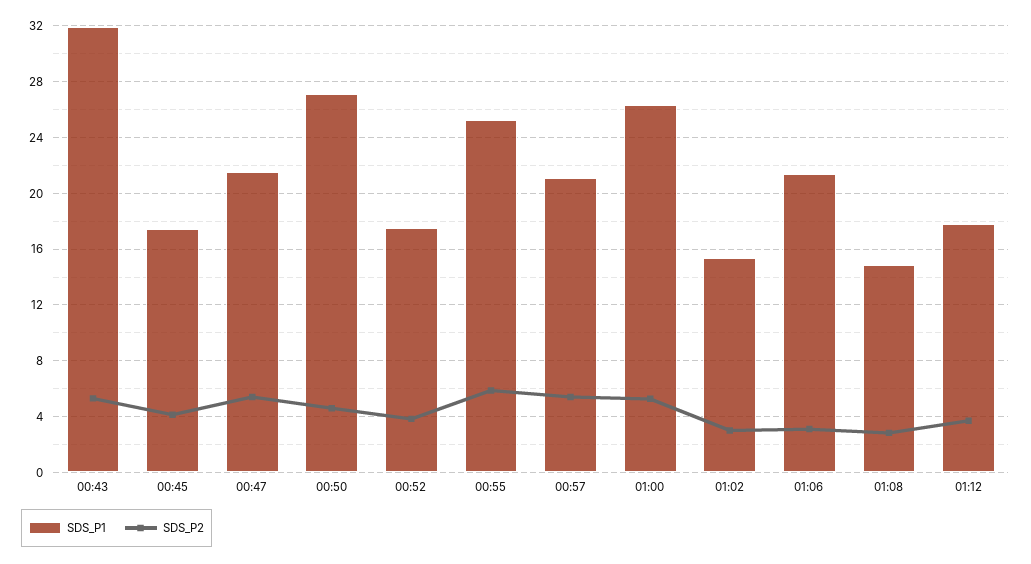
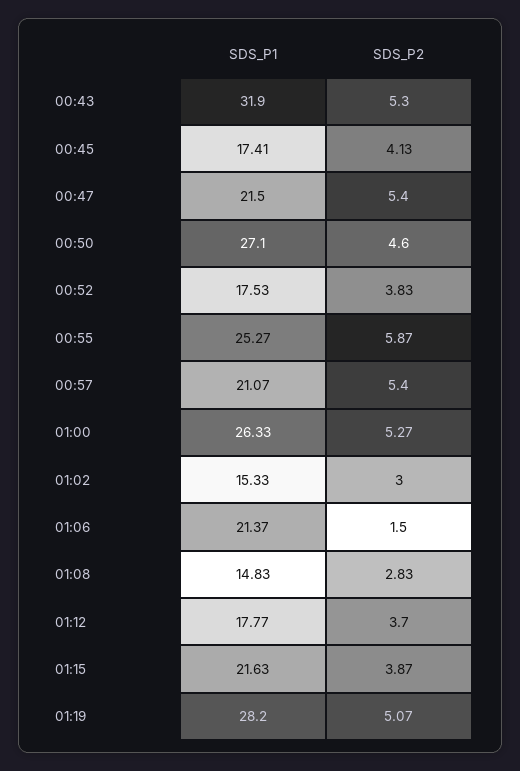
SDS_P2, 01:06: 3 -> 1.5
SDS_P1, 01:15: none -> 21.63
SDS_P2, 01:15: none -> 3.87
SDS_P1, 01:19: none -> 28.2
SDS_P2, 01:19: none -> 5.07

